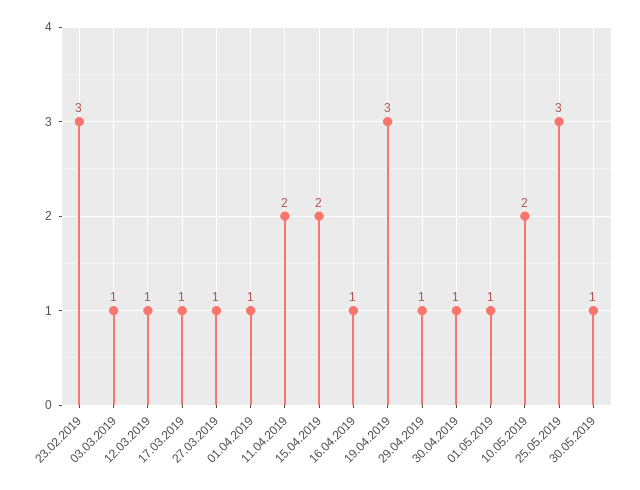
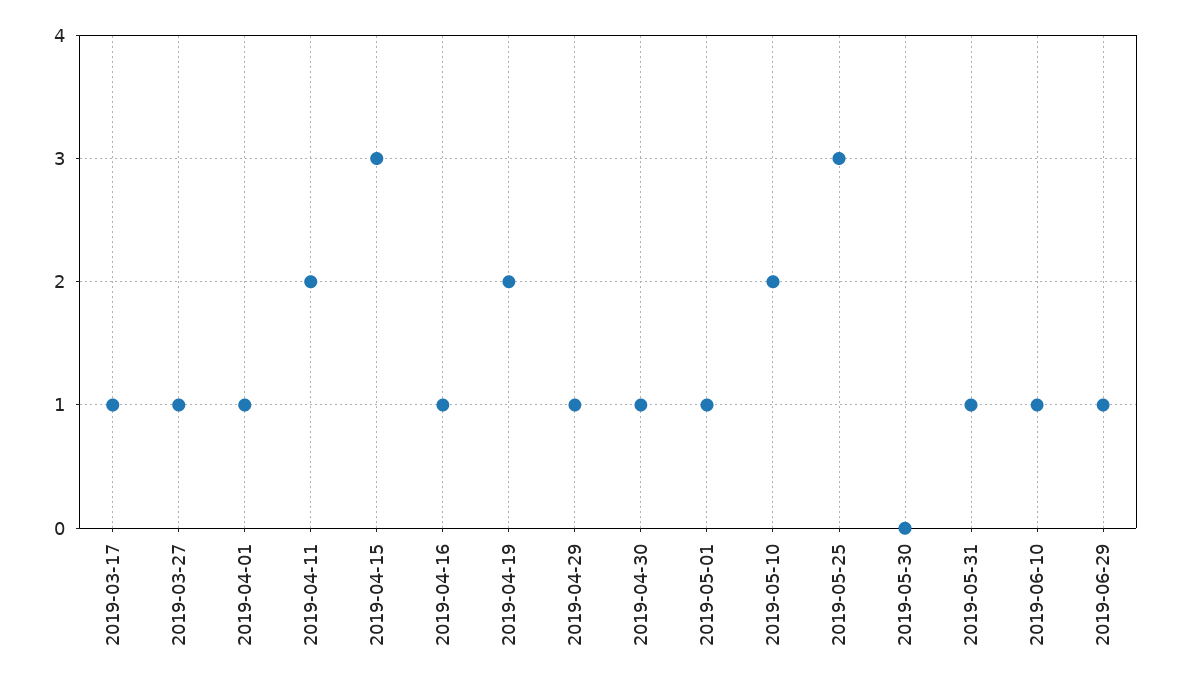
23.02.2019: 3 -> none
03.03.2019: 1 -> none
12.03.2019: 1 -> none
15.04.2019: 2 -> 3
19.04.2019: 3 -> 2
30.05.2019: 1 -> 0
2019-05-31: none -> 1
2019-06-10: none -> 1
2019-06-29: none -> 1

